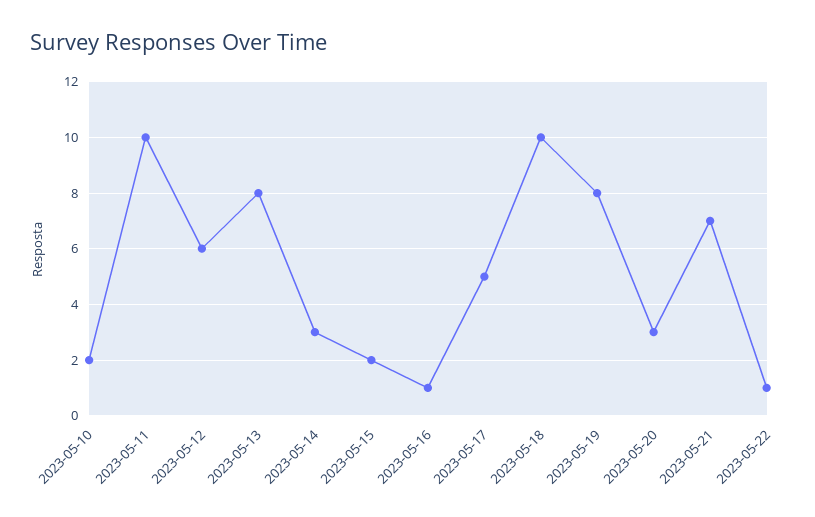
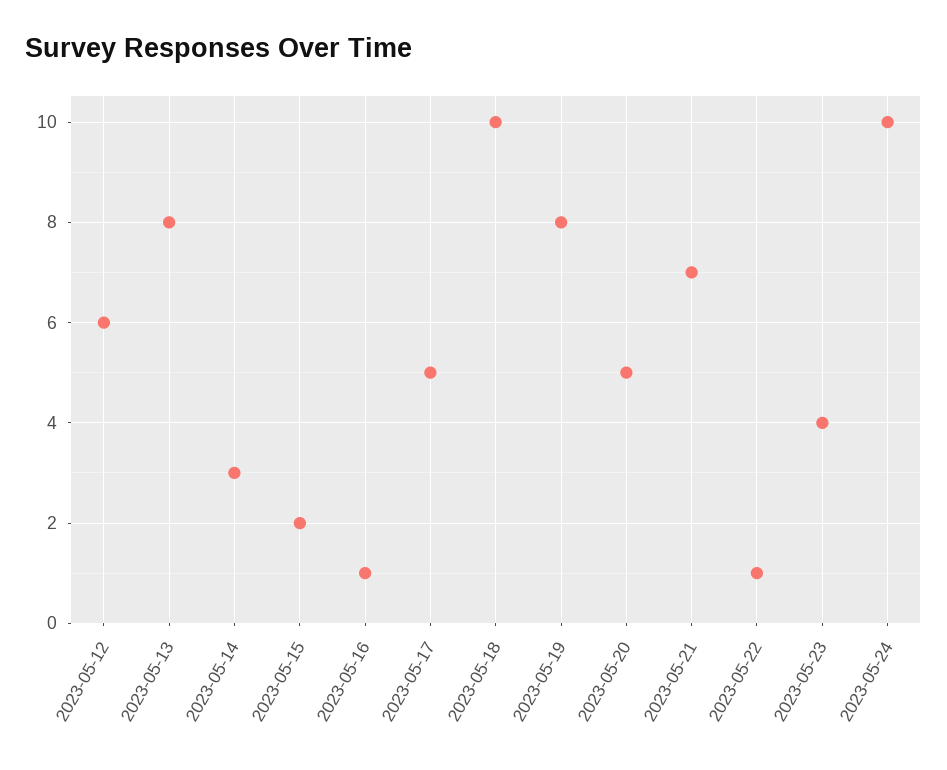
2023-05-10: 2 -> none
2023-05-11: 10 -> none
2023-05-20: 3 -> 5
2023-05-23: none -> 4
2023-05-24: none -> 10

